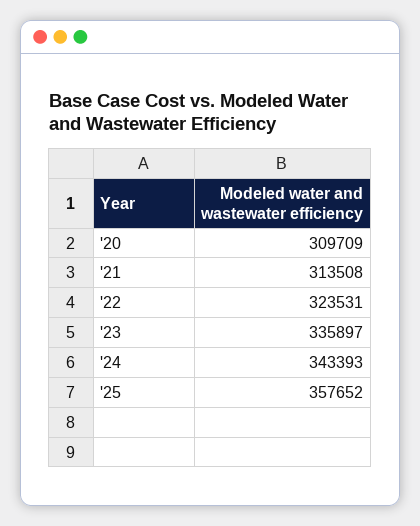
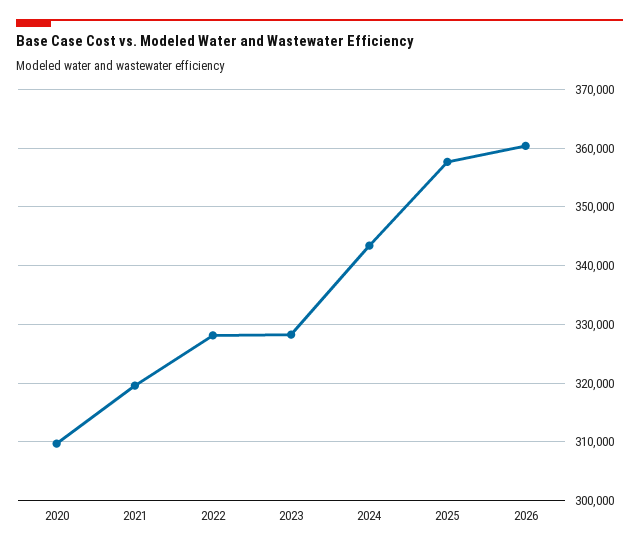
'21: 313508 -> 320000
'22: 323531 -> 328000
'23: 335897 -> 328000
2026: none -> 360000

